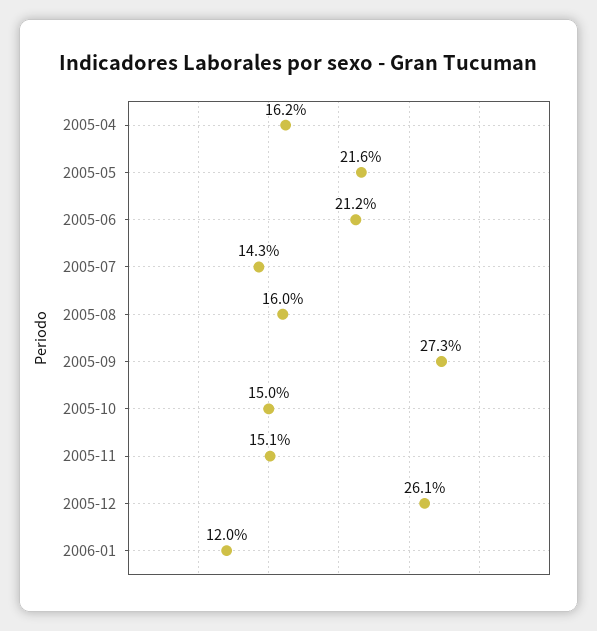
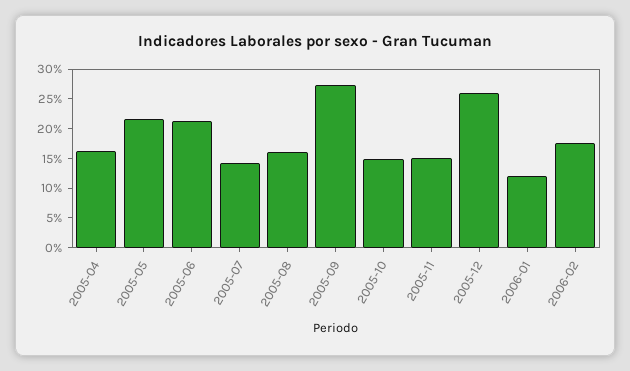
2006-02: none -> 17.5

